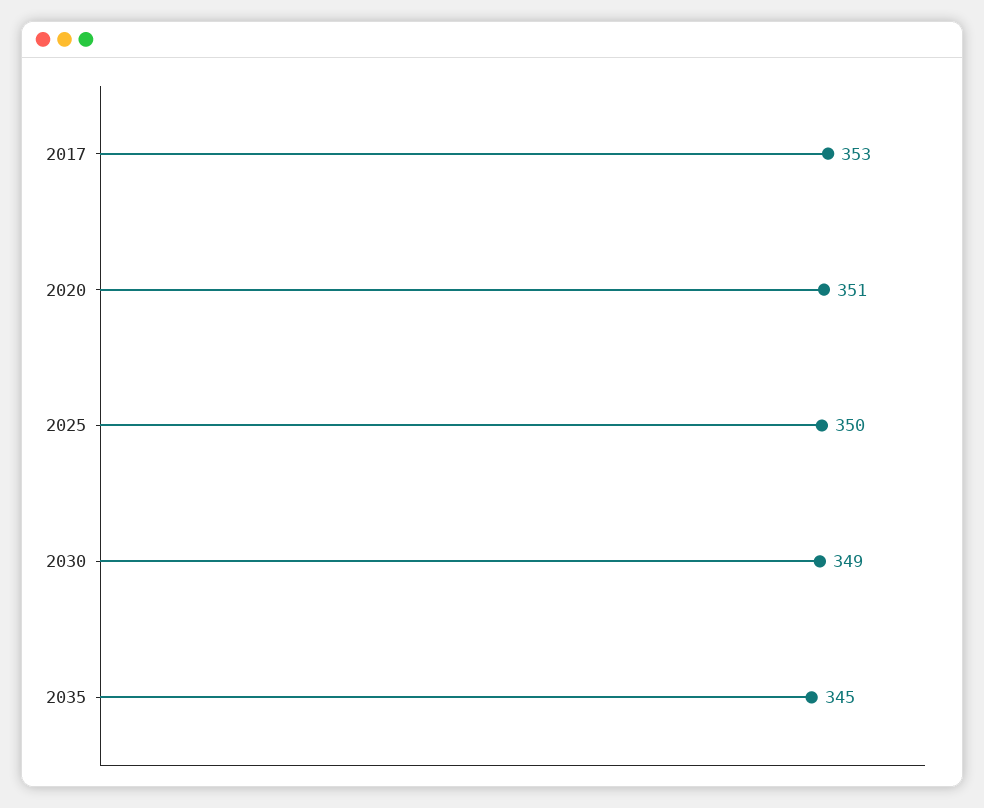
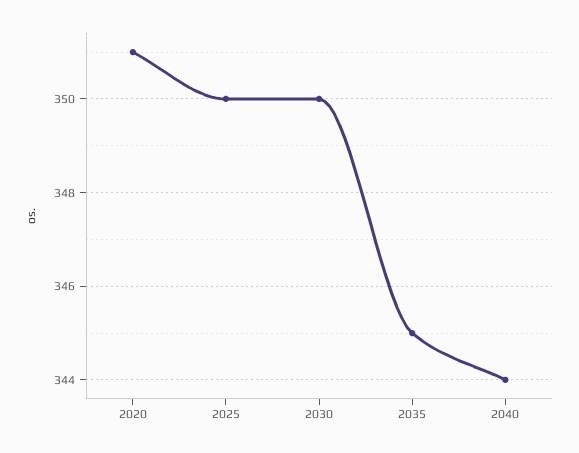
2017: 353 -> none
2030: 349 -> 350
2040: none -> 344

